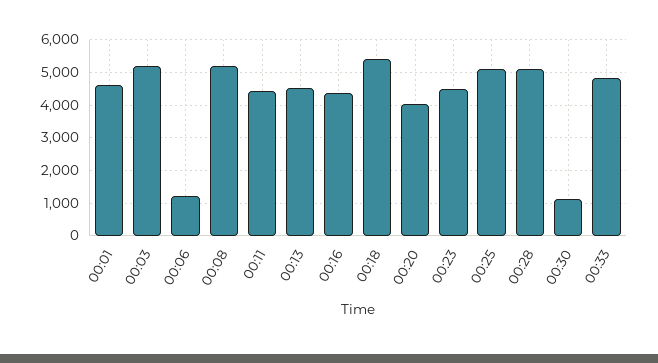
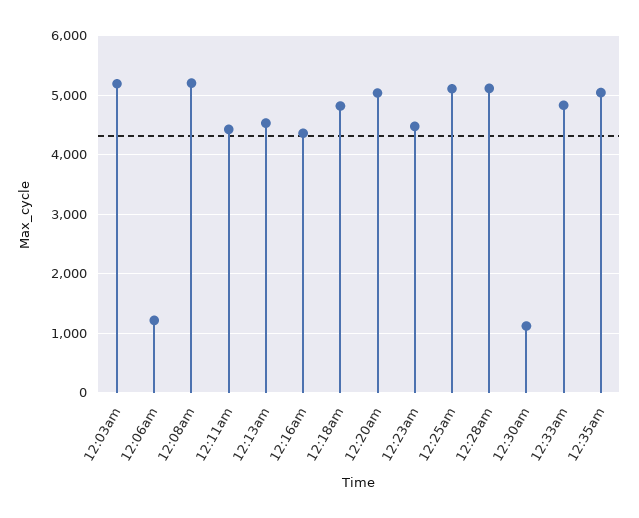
00:01: 4600 -> none
00:18: 5400 -> 4800
00:20: 4000 -> 5000
12:35am: none -> 5000

